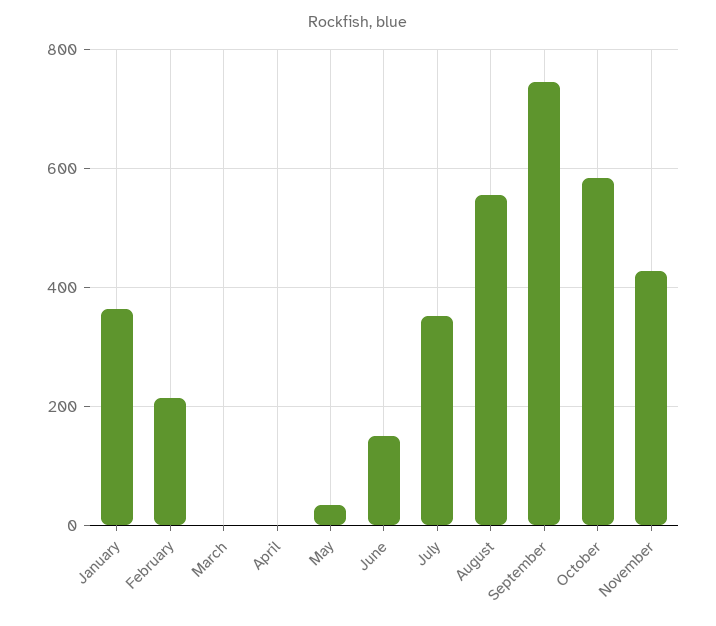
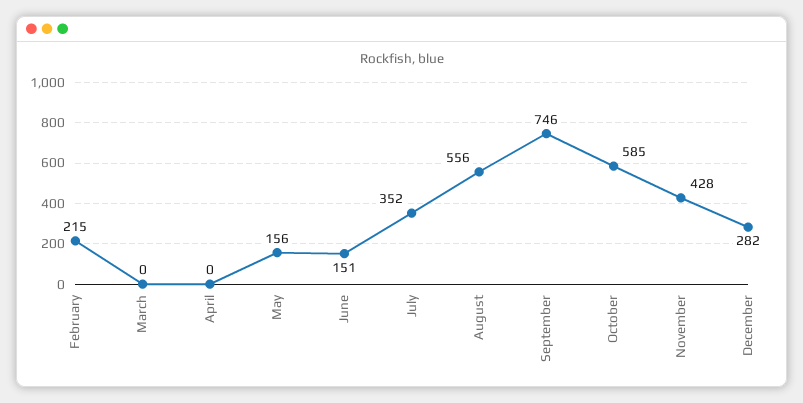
January: 360 -> none
May: 40 -> 156
December: none -> 282

